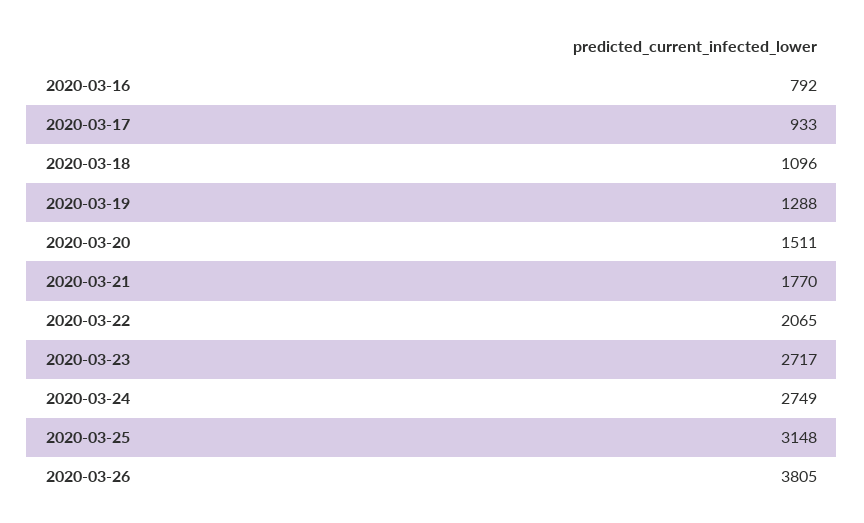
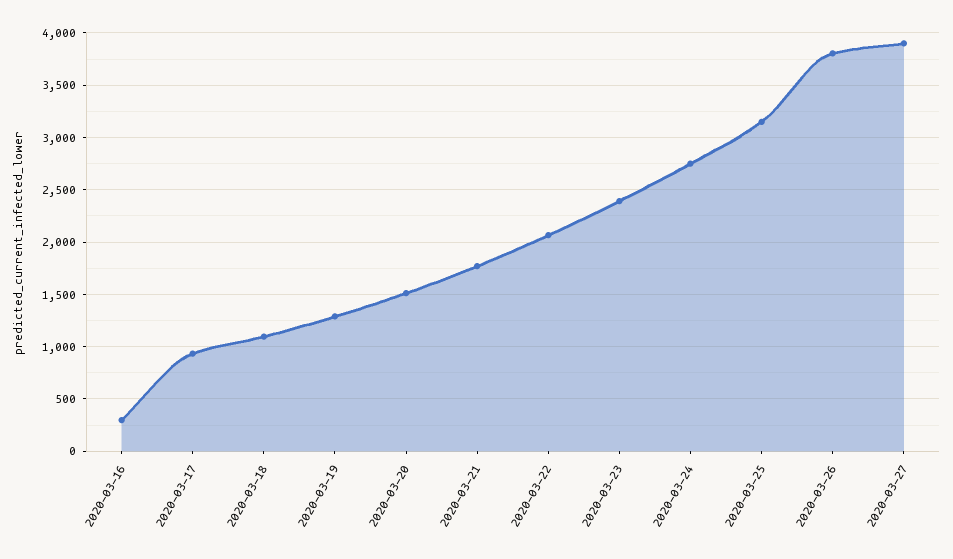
2020-03-16: 792 -> 300
2020-03-23: 2717 -> 2400
2020-03-27: none -> 3900

